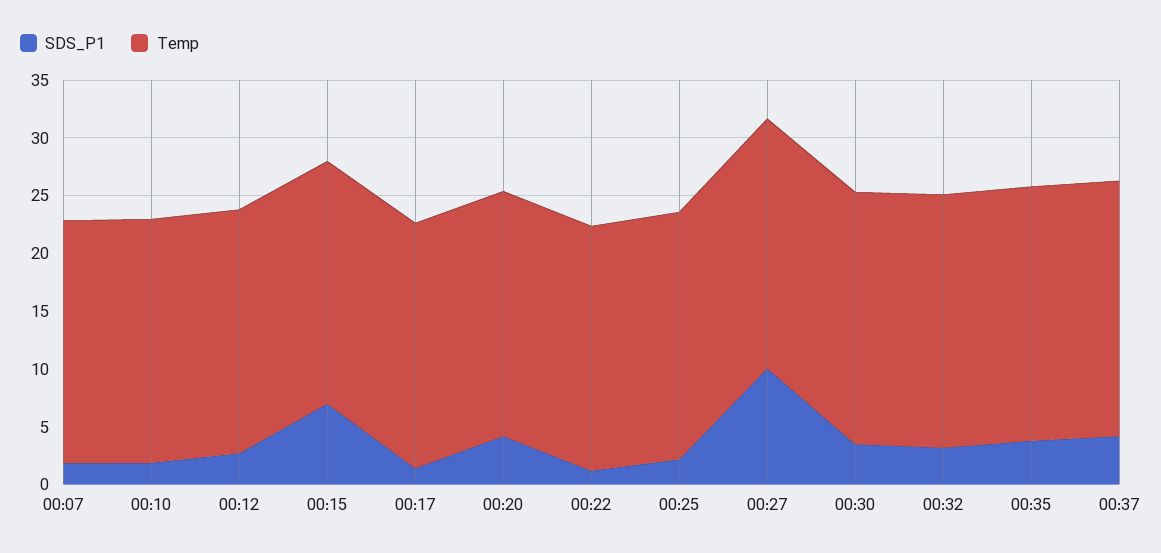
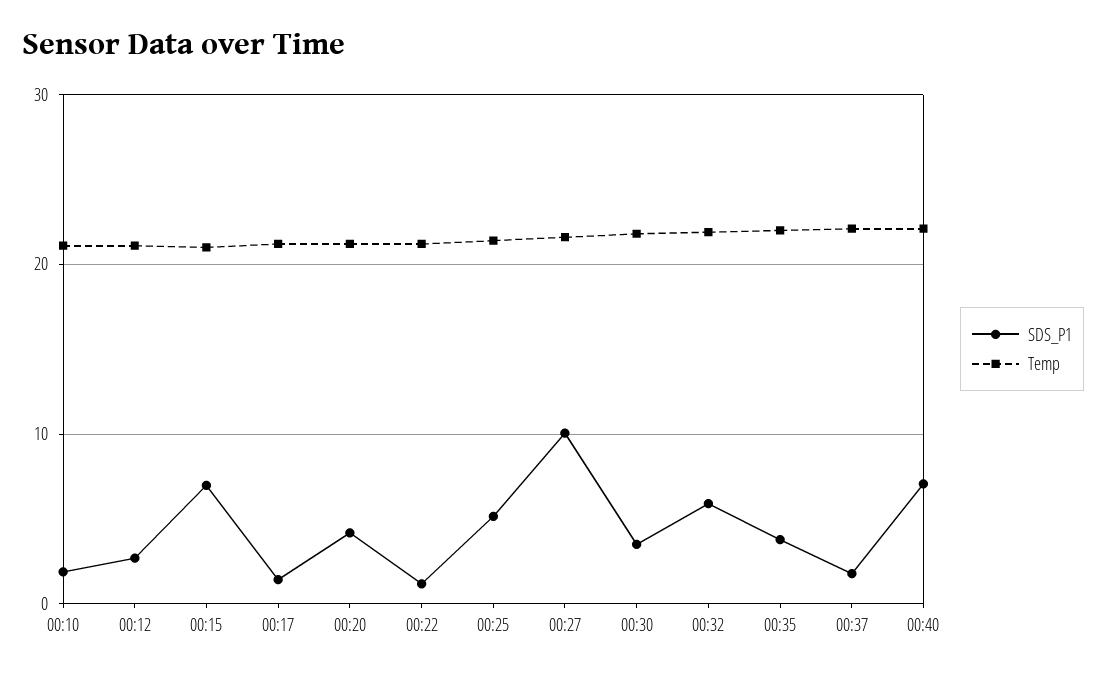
SDS_P1, 00:07: 2 -> none
Temp, 00:07: 21 -> none
SDS_P1, 00:25: 2 -> 5
SDS_P1, 00:32: 3 -> 6
SDS_P1, 00:37: 4 -> 2
SDS_P1, 00:40: none -> 7
Temp, 00:40: none -> 22

